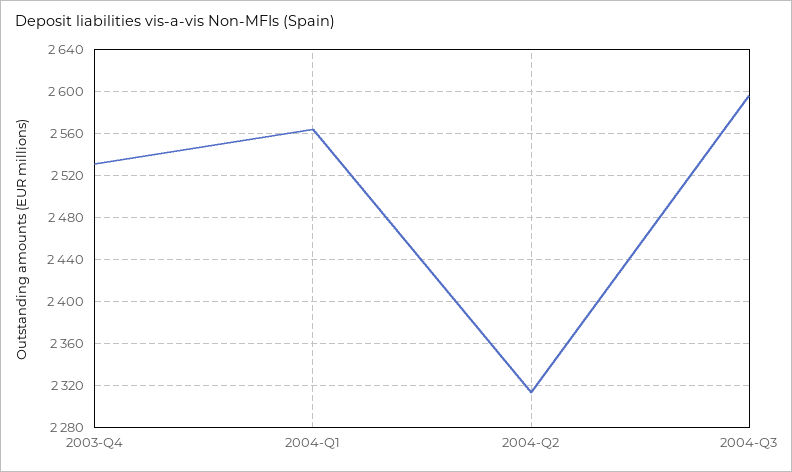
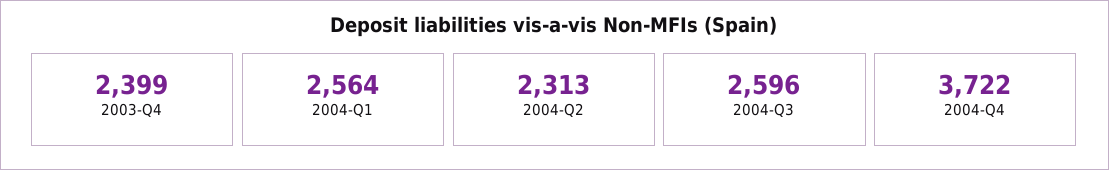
2003-Q4: 2530 -> 2399
2004-Q4: none -> 3722

